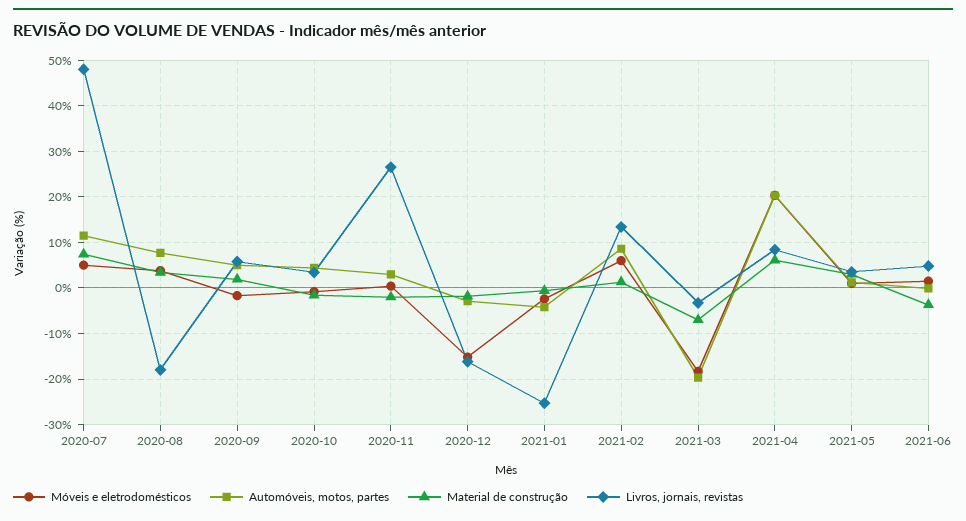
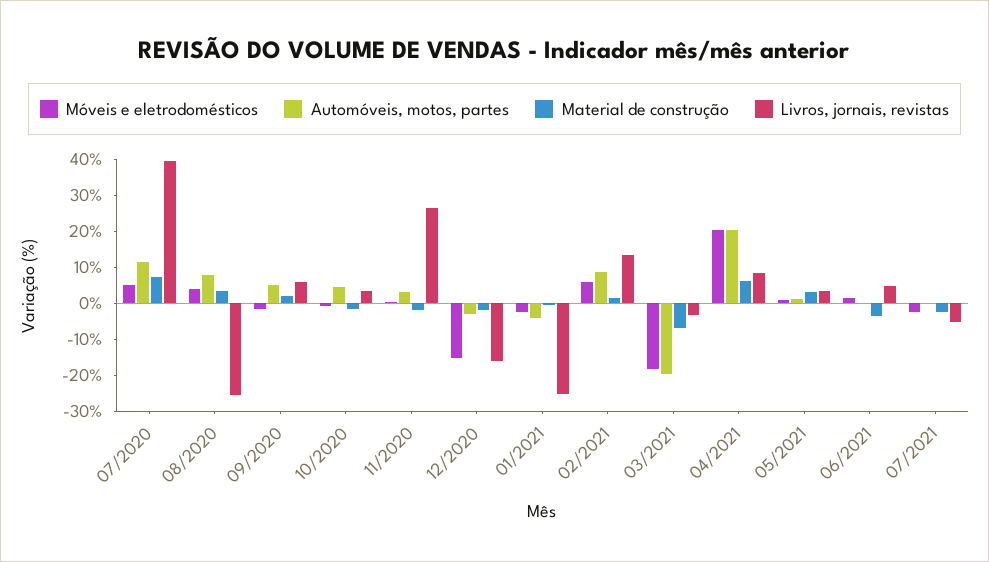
Livros, jornais, revistas, 2020-07: 48 -> 40
Livros, jornais, revistas, 2020-08: -18 -> -25
Móveis e eletrodomésticos, 07/2021: none -> -2.5
Automóveis, motos, partes, 07/2021: none -> 0
Material de construção, 07/2021: none -> -2.5
Livros, jornais, revistas, 07/2021: none -> -5

